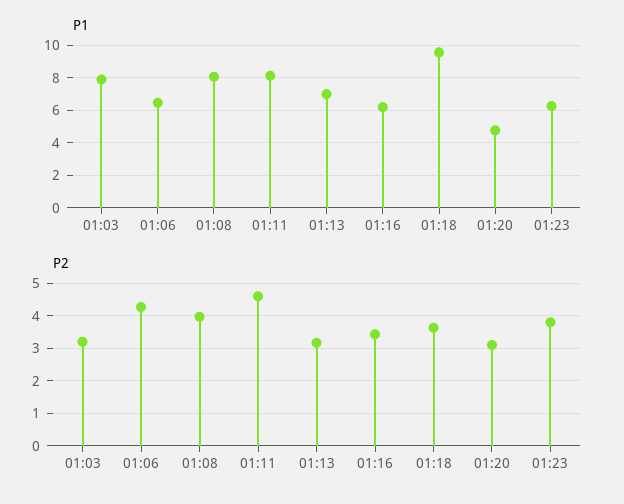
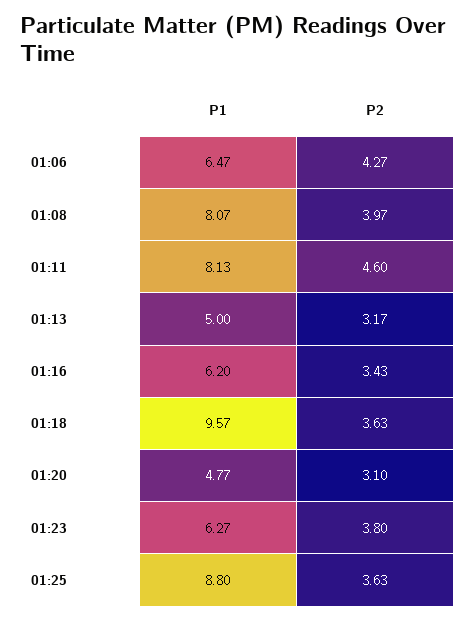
P1, 01:03: 8 -> none
P1, 01:13: 7 -> 5
P2, 01:03: 3.2 -> none
P1, 01:25: none -> 8.8
P2, 01:25: none -> 3.63

